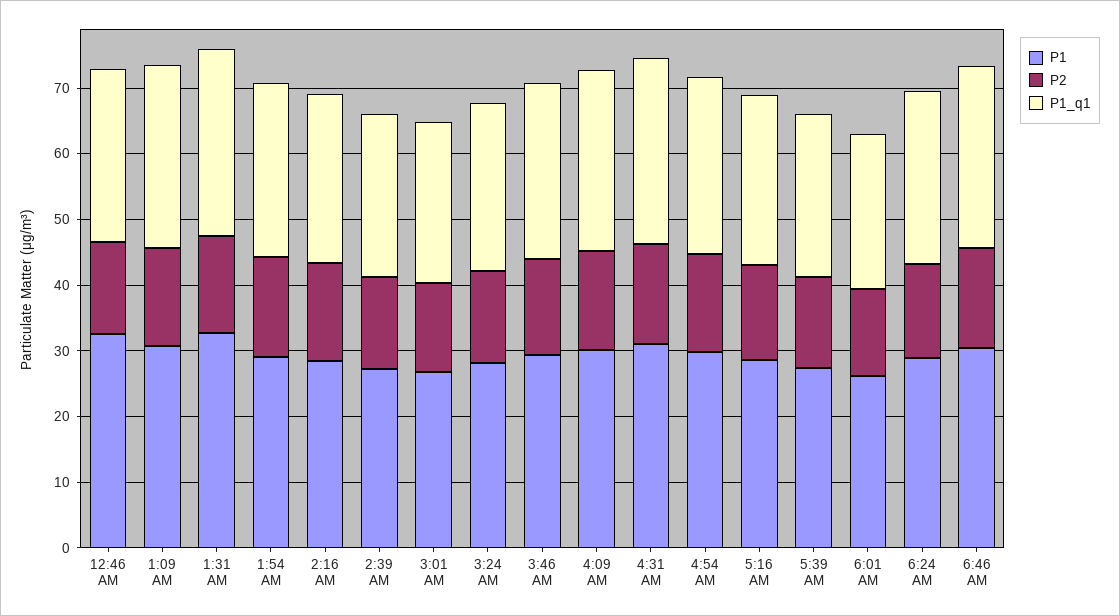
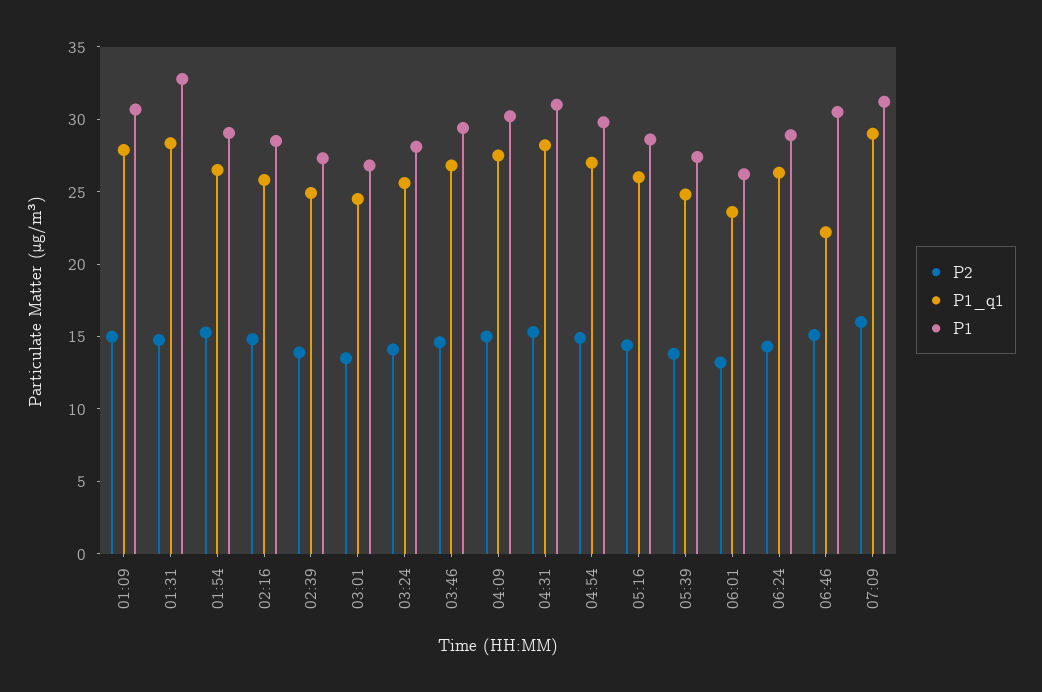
P1, 12:46 AM: 32 -> none
P2, 12:46 AM: 14 -> none
P1_q1, 12:46 AM: 26 -> none
P1_q1, 6:46 AM: 28 -> 22
P2, 07:09: none -> 16
P1_q1, 07:09: none -> 29
P1, 07:09: none -> 31

